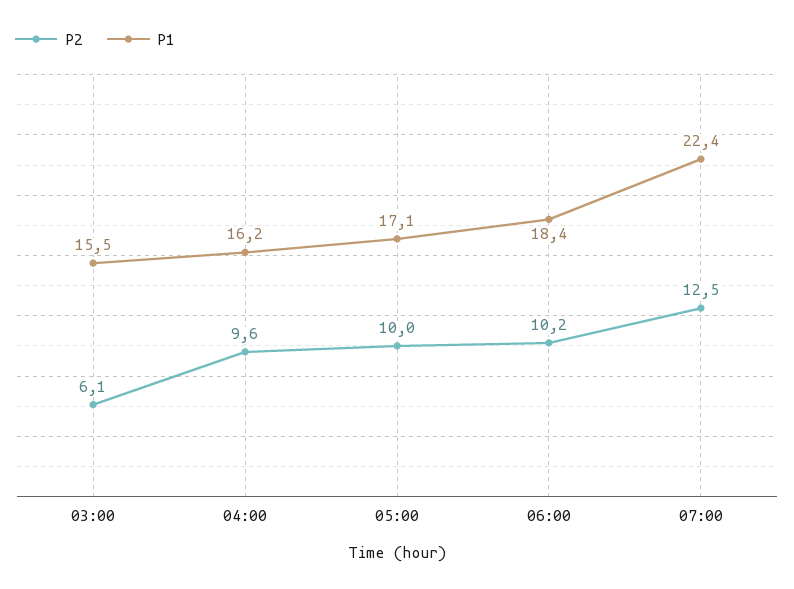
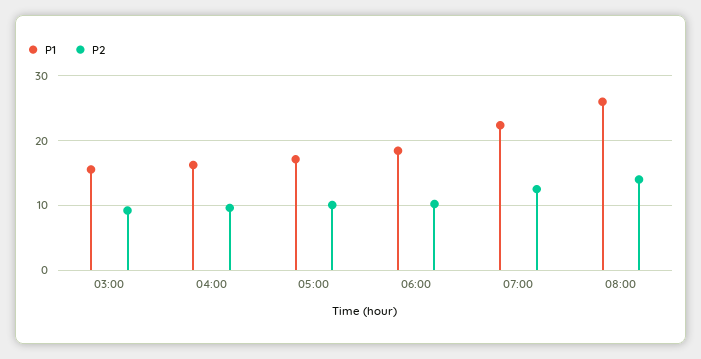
P2, 03:00: 6.1 -> 9
P1, 08:00: none -> 26
P2, 08:00: none -> 14

